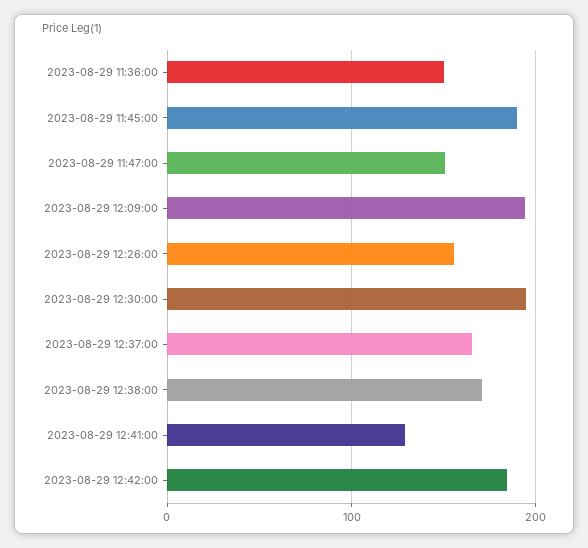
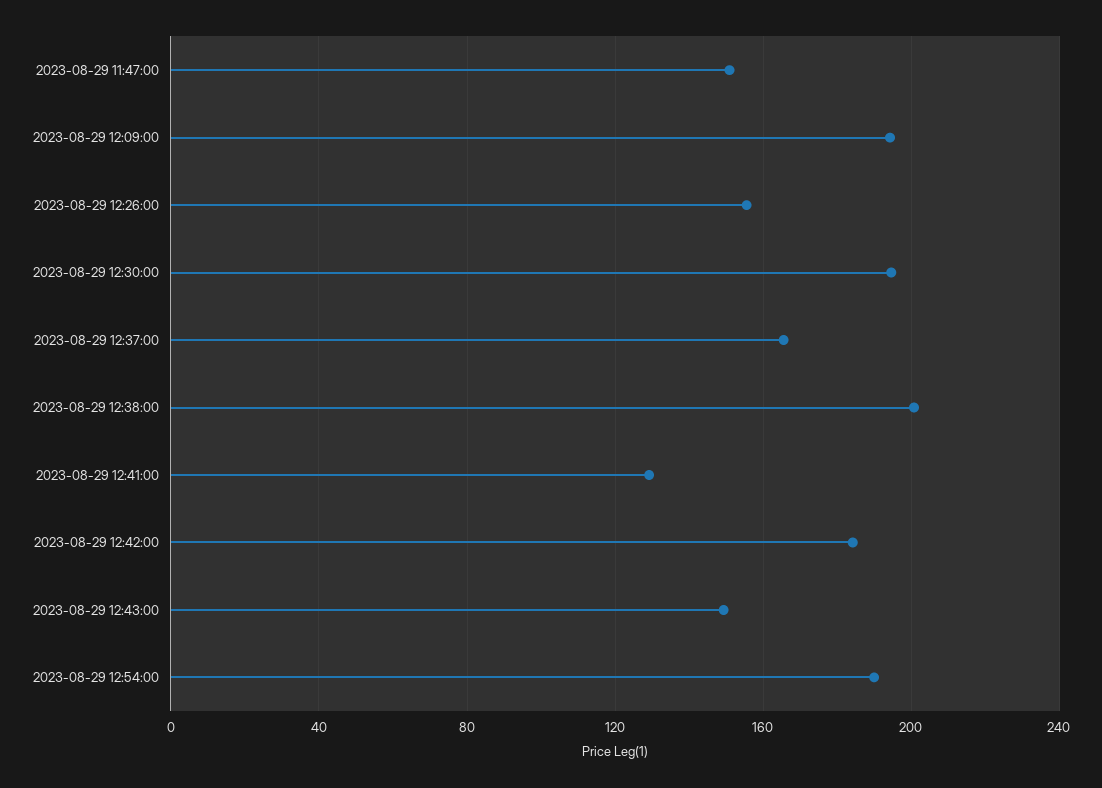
2023-08-29 11:36:00: 150 -> none
2023-08-29 11:45:00: 190 -> none
2023-08-29 12:38:00: 170 -> 200
2023-08-29 12:43:00: none -> 150
2023-08-29 12:54:00: none -> 190

